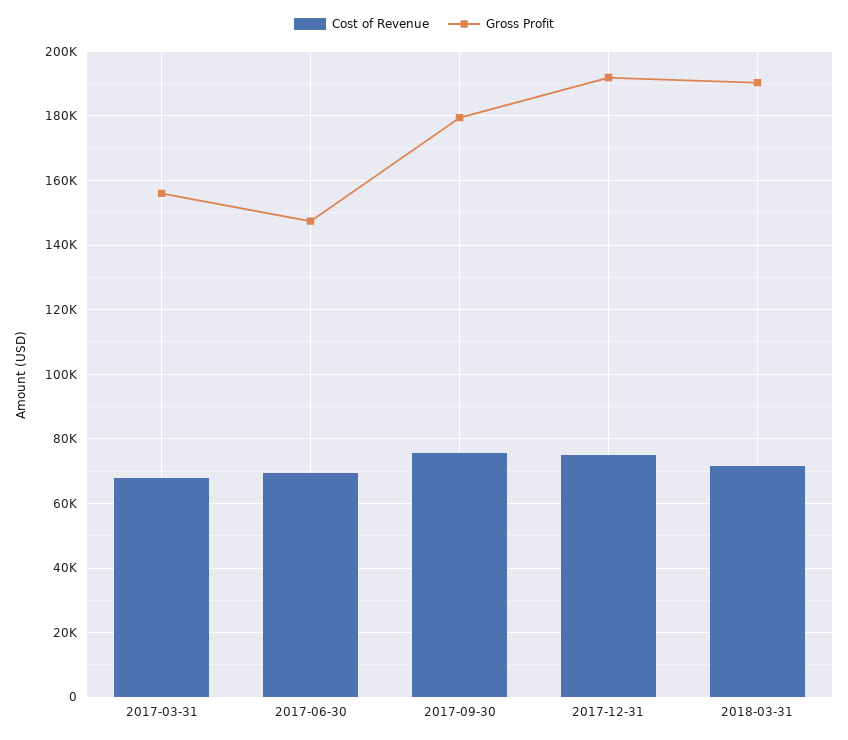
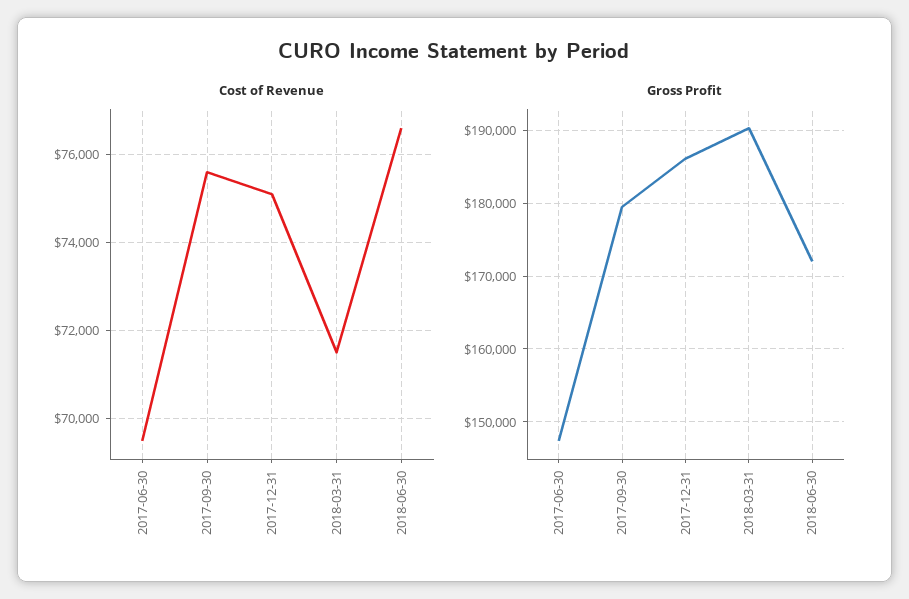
Cost of Revenue, 2017-03-31: 68000 -> none
Gross Profit, 2017-03-31: 156000 -> none
Gross Profit, 2017-12-31: 192000 -> 186000
Cost of Revenue, 2018-06-30: none -> 76600
Gross Profit, 2018-06-30: none -> 172000

